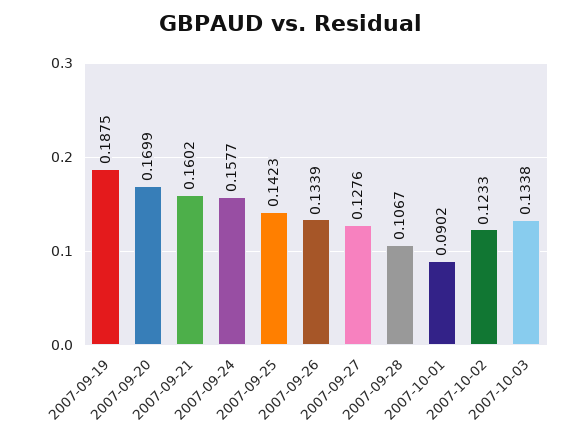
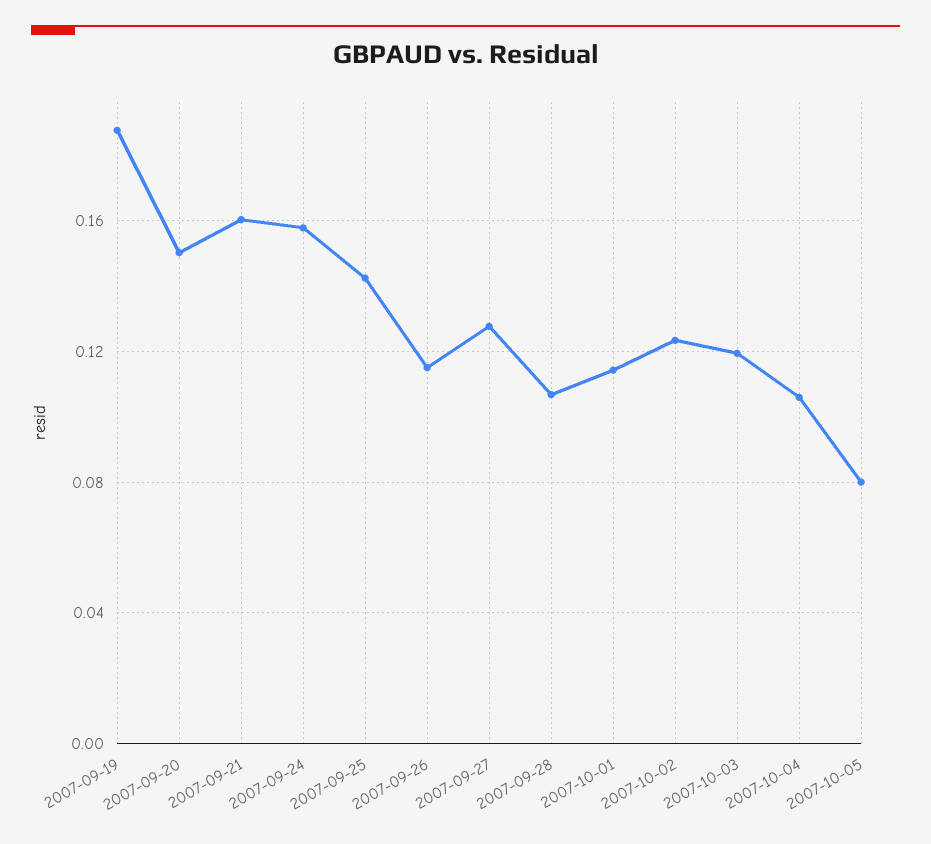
2007-09-20: 0.1699 -> 0.15
2007-09-26: 0.1339 -> 0.115
2007-10-01: 0.0902 -> 0.115
2007-10-03: 0.1338 -> 0.12
2007-10-04: none -> 0.105
2007-10-05: none -> 0.08

